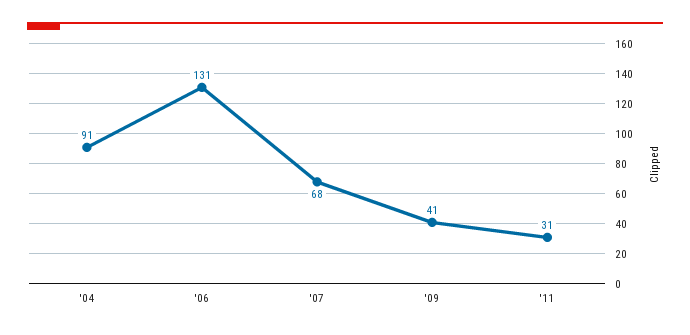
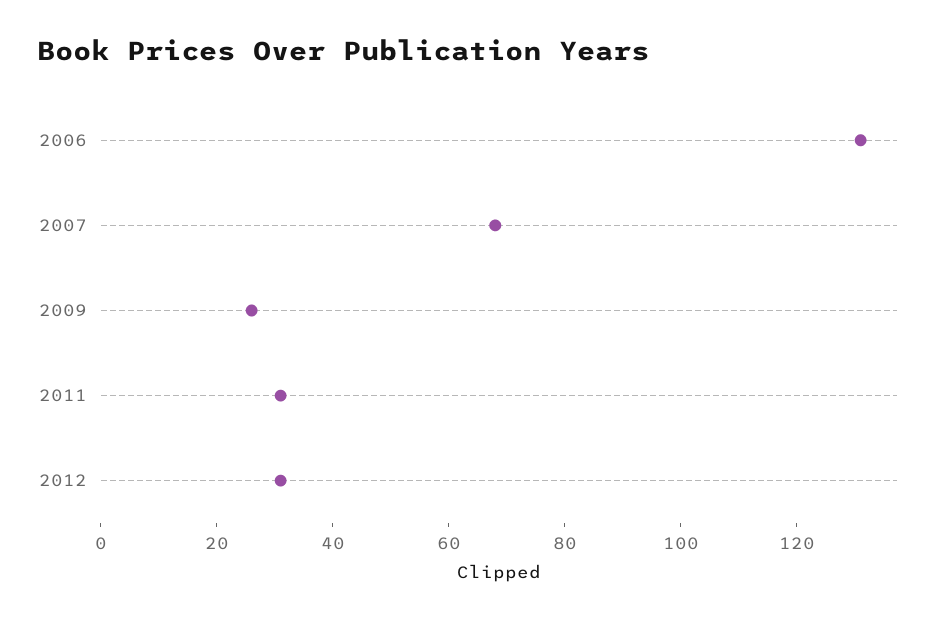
'04: 91 -> none
'09: 41 -> 25
2012: none -> 30

